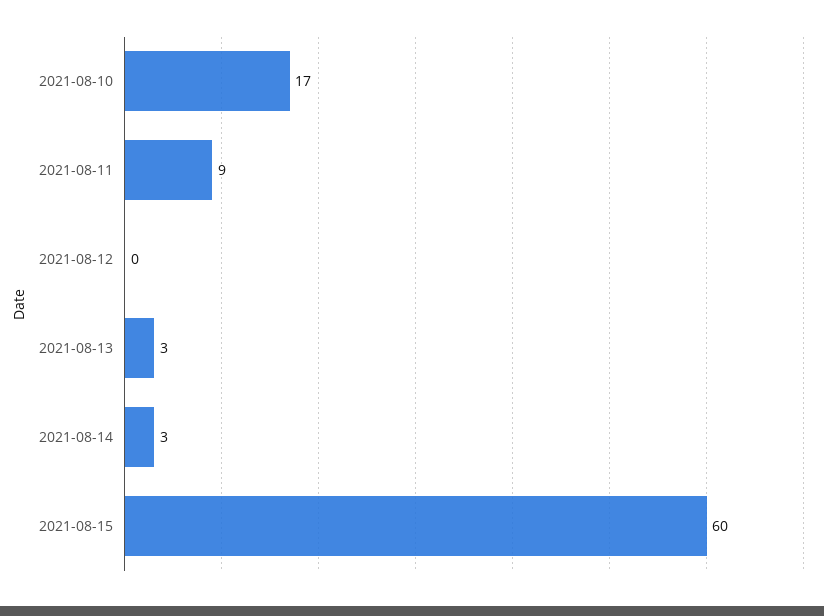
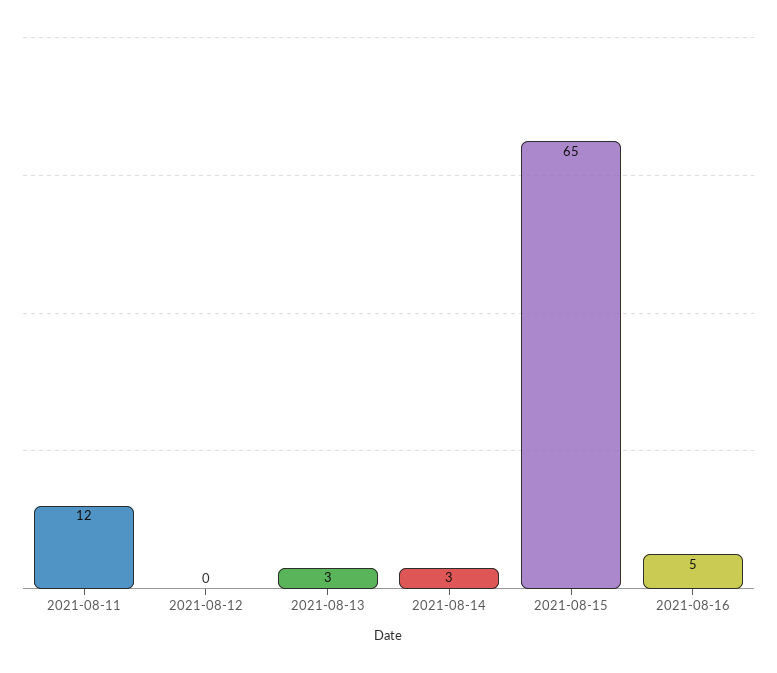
2021-08-10: 17 -> none
2021-08-11: 9 -> 12
2021-08-15: 60 -> 65
2021-08-16: none -> 5

